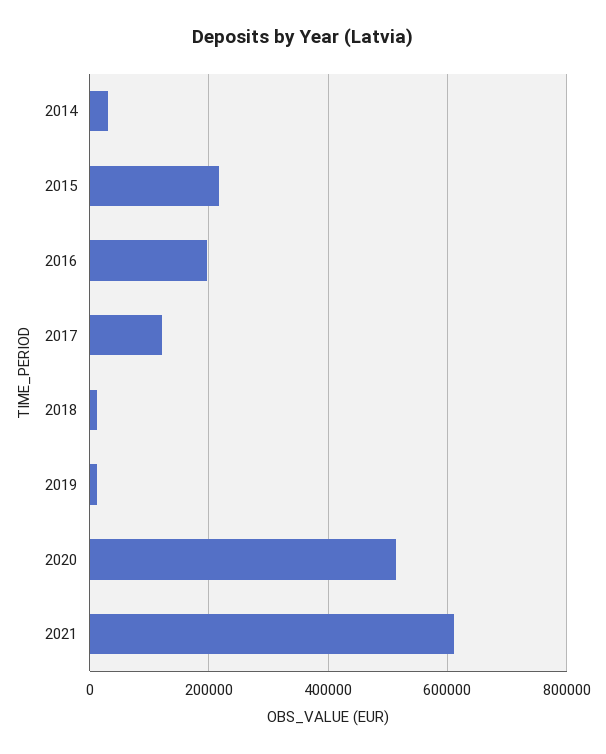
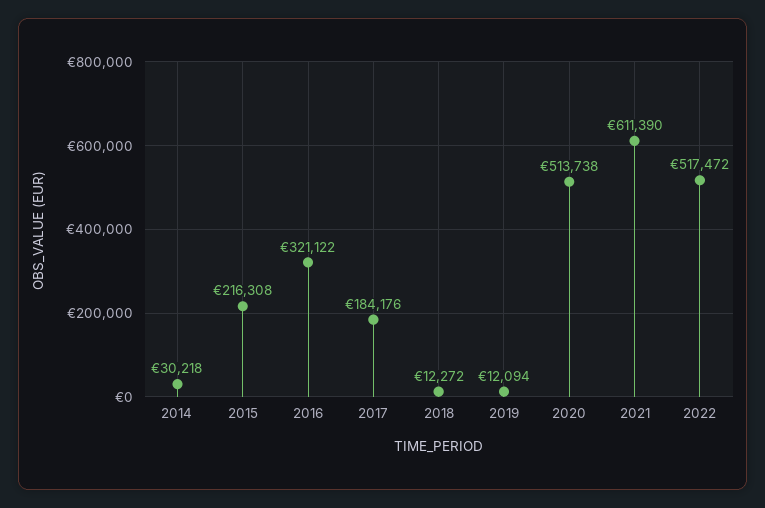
2016: 200000 -> 321122
2017: 120000 -> 184176
2022: none -> 517472

